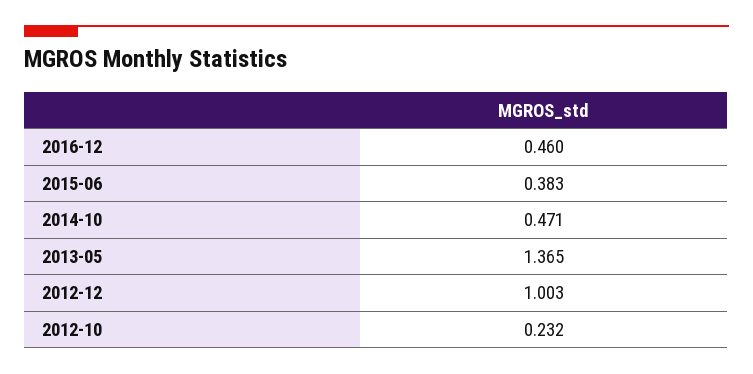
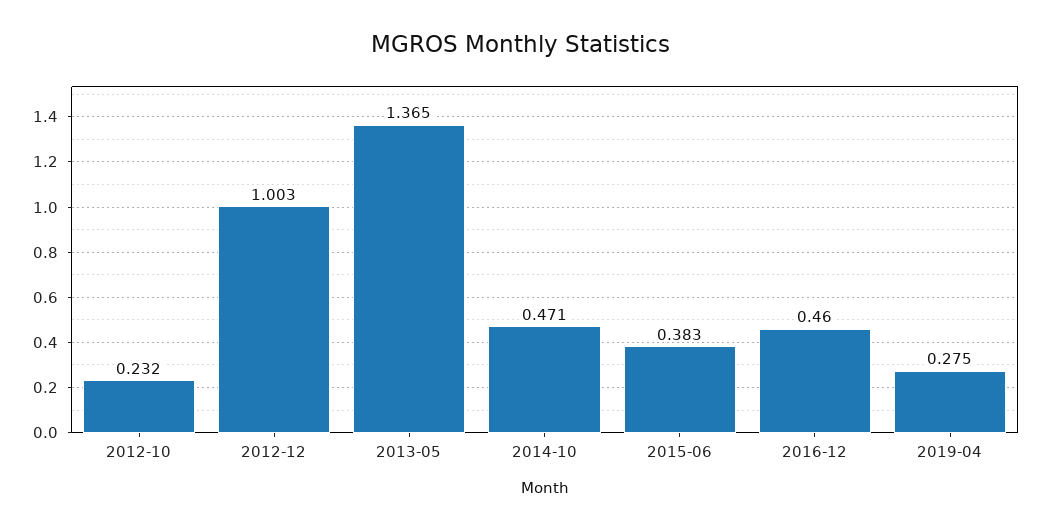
2019-04: none -> 0.275

